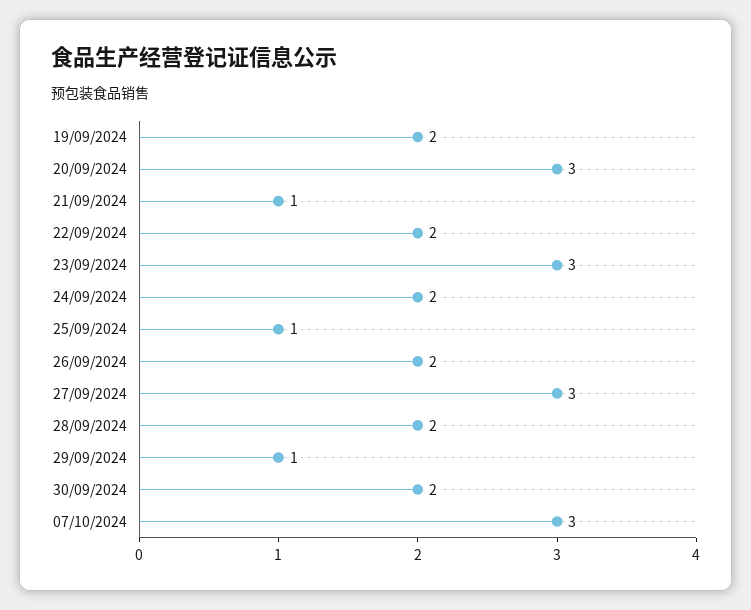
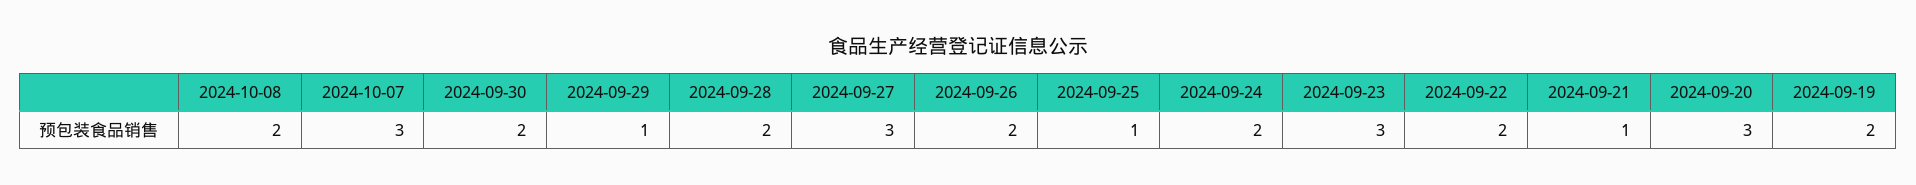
2024-10-08: none -> 2

